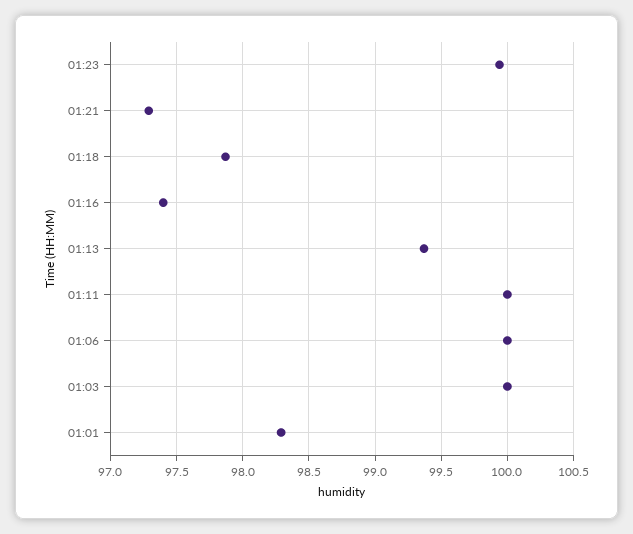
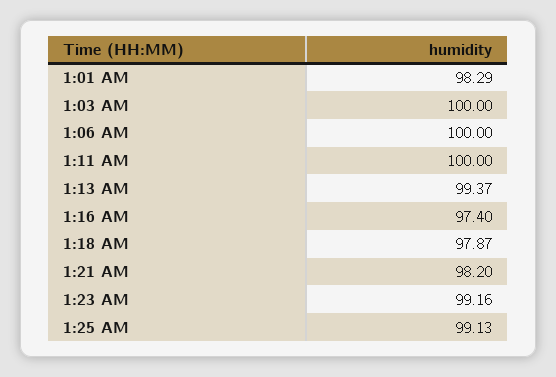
01:23: 99.95 -> 99.16
01:21: 97.3 -> 98.2
1:25 AM: none -> 99.13

